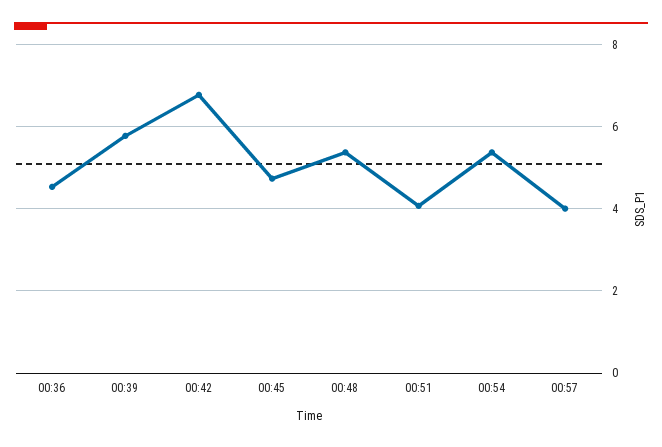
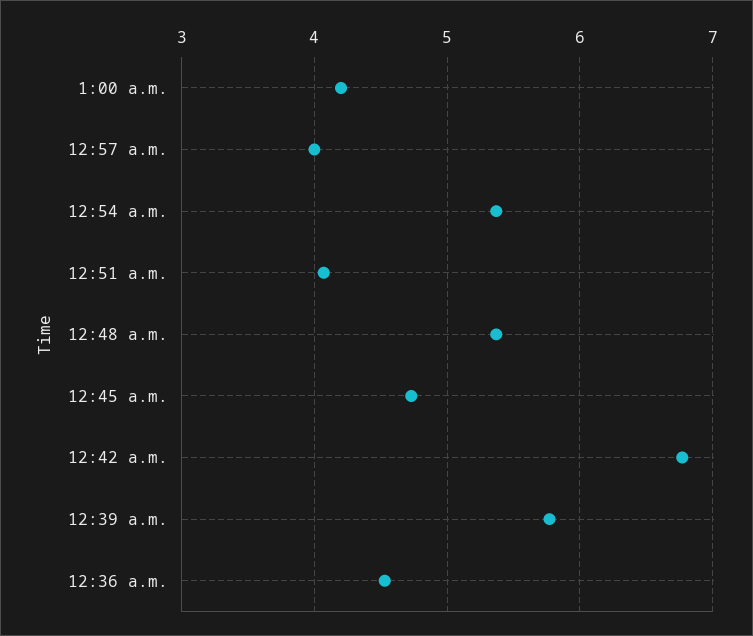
1:00 a.m.: none -> 4.2

